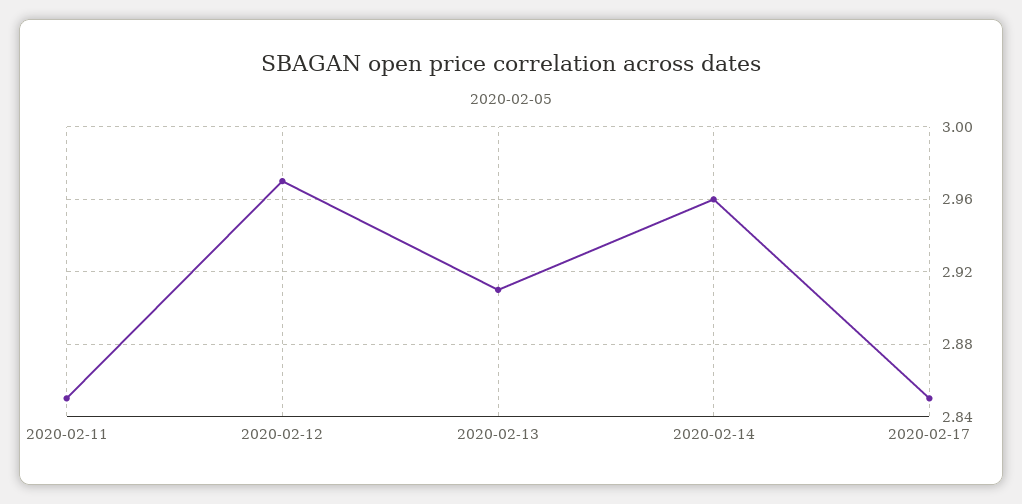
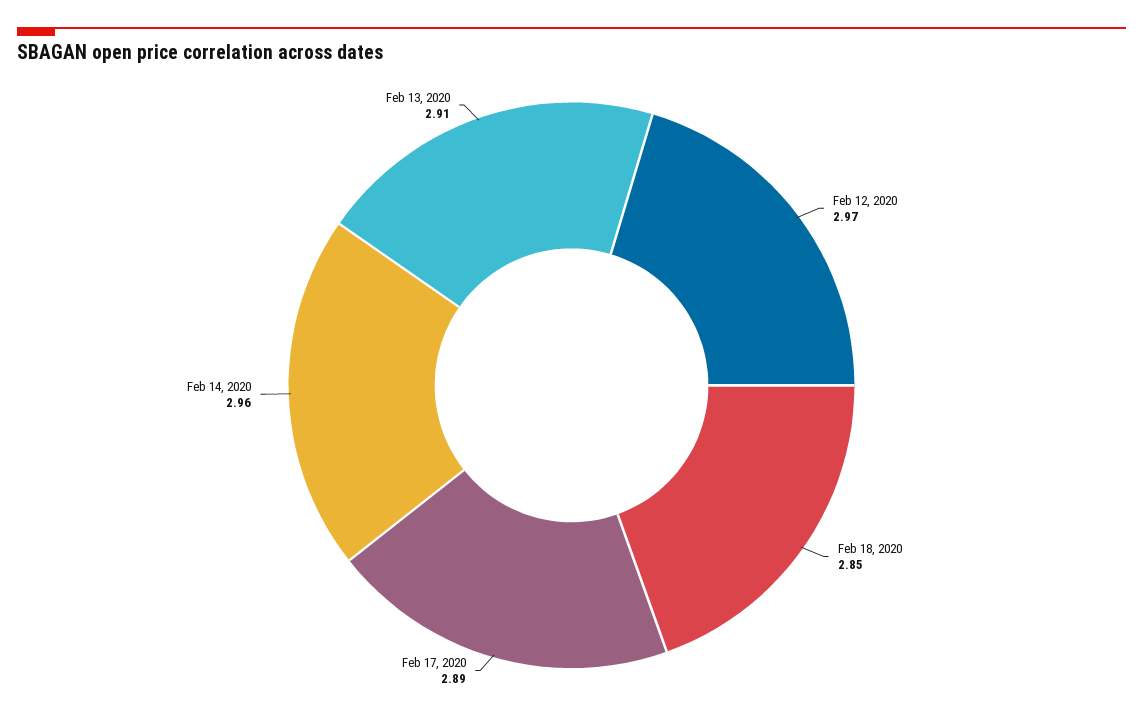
2020-02-11: 2.85 -> none
2020-02-17: 2.85 -> 2.89
Feb 18, 2020: none -> 2.85

